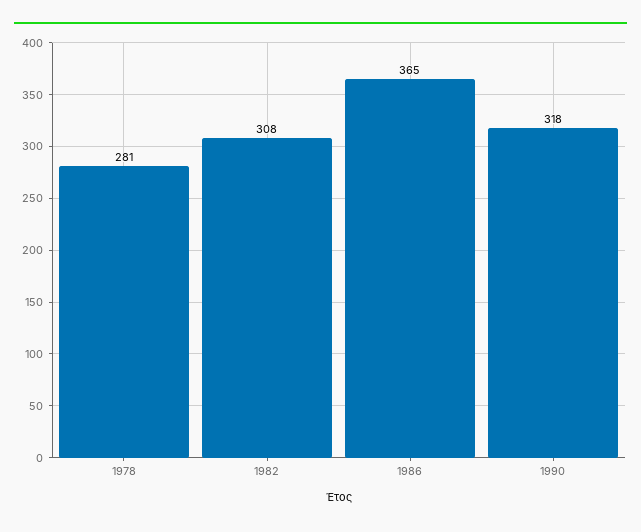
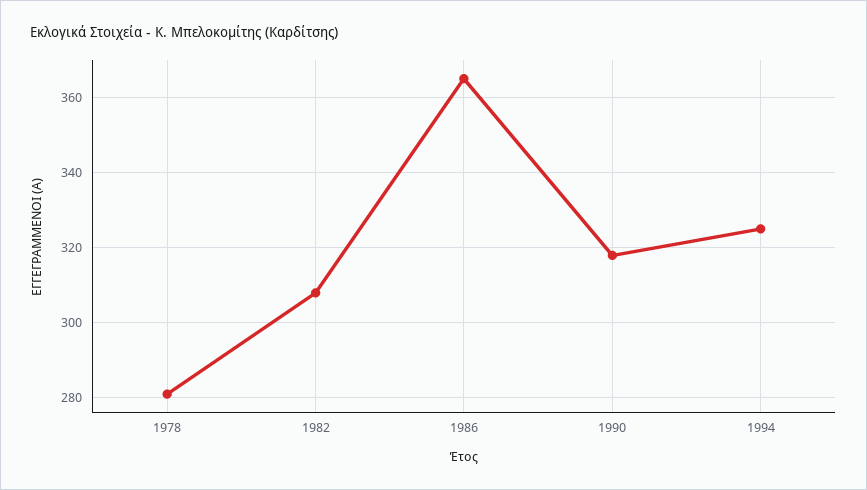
1994: none -> 325

